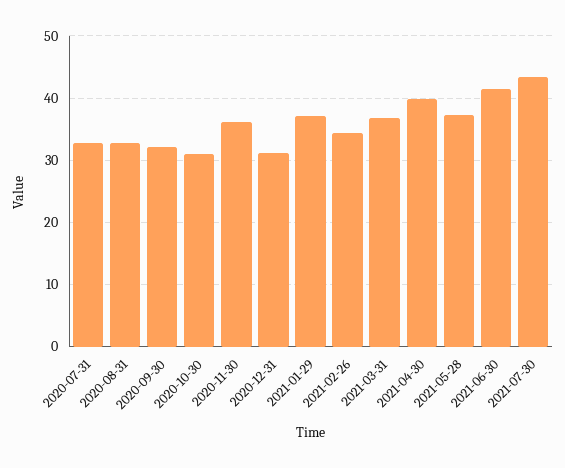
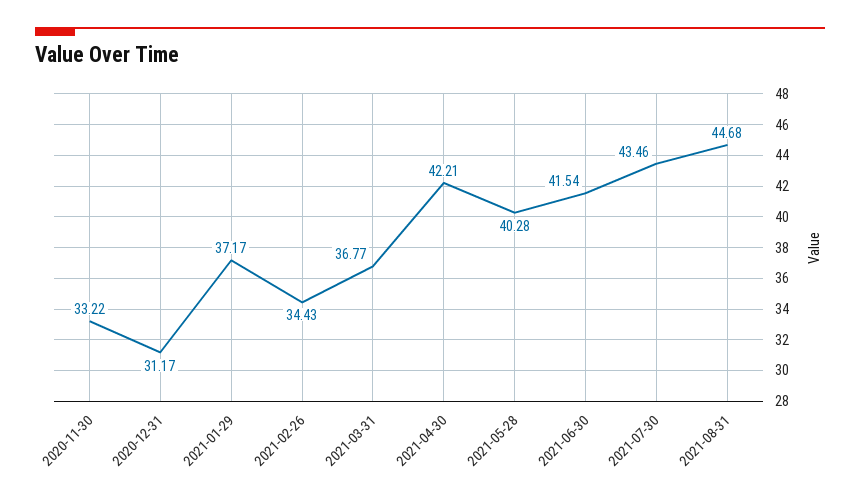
2020-07-31: 33 -> none
2020-08-31: 33 -> none
2020-09-30: 32 -> none
2020-10-30: 31 -> none
2020-11-30: 36 -> 33.22
2021-04-30: 40 -> 42.21
2021-05-28: 37 -> 40.28
2021-08-31: none -> 44.68

